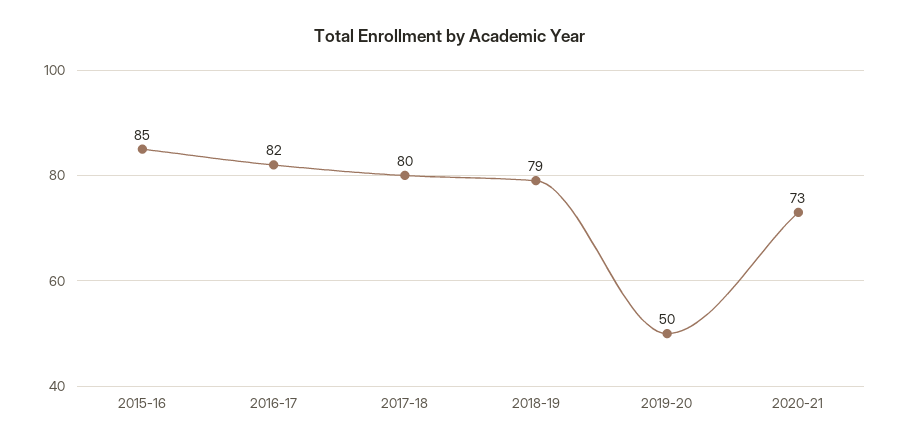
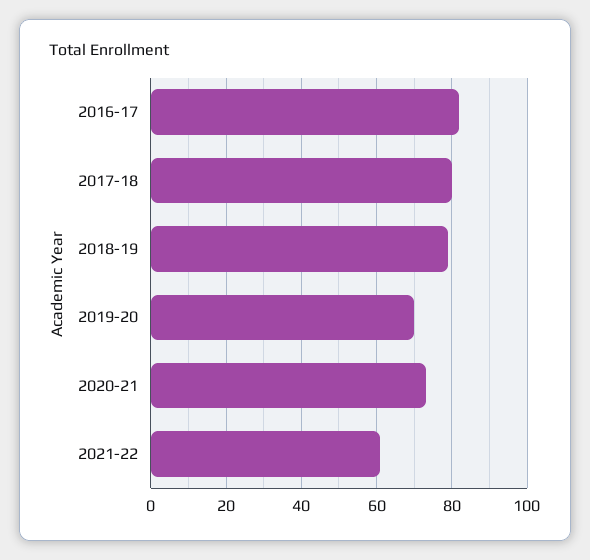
2015-16: 85 -> none
2019-20: 50 -> 70
2021-22: none -> 60

